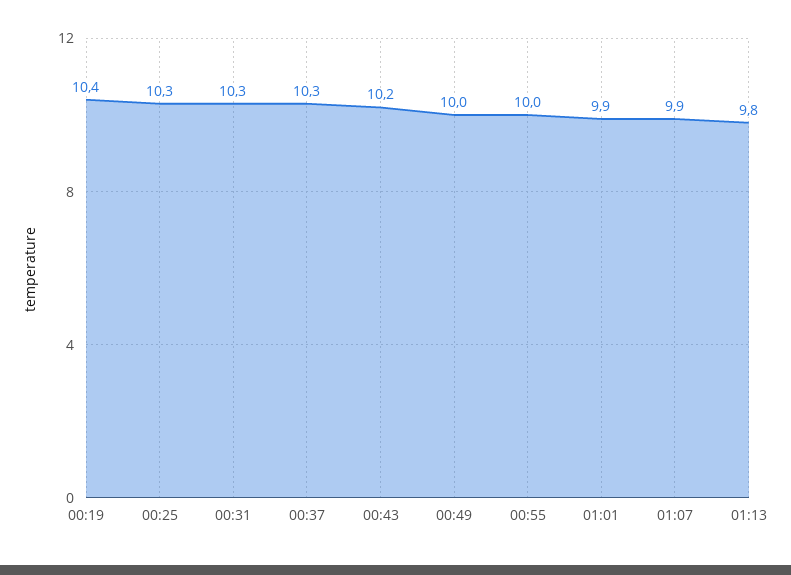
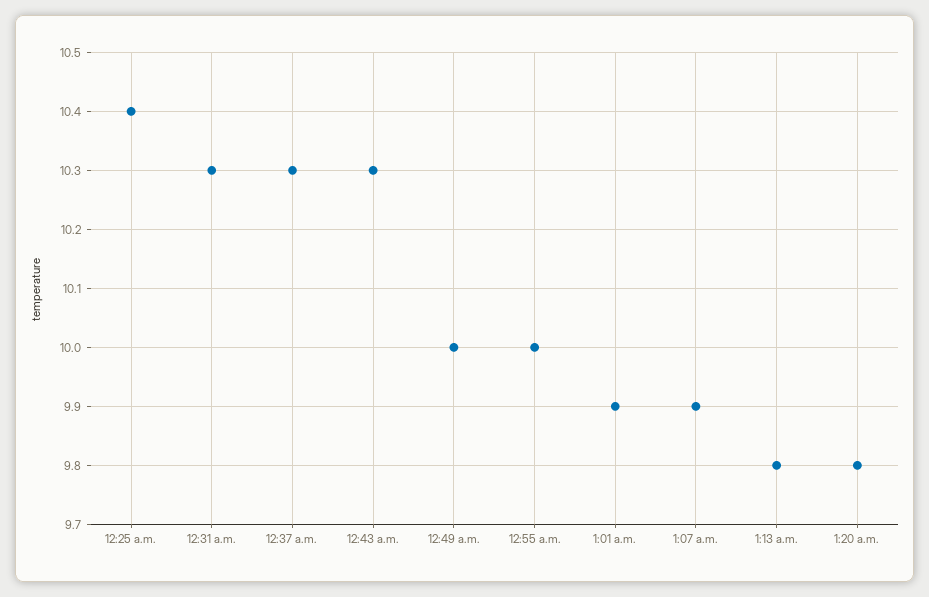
00:19: 10.4 -> none
00:25: 10.3 -> 10.4
00:43: 10.2 -> 10.3
1:20 a.m.: none -> 9.8

